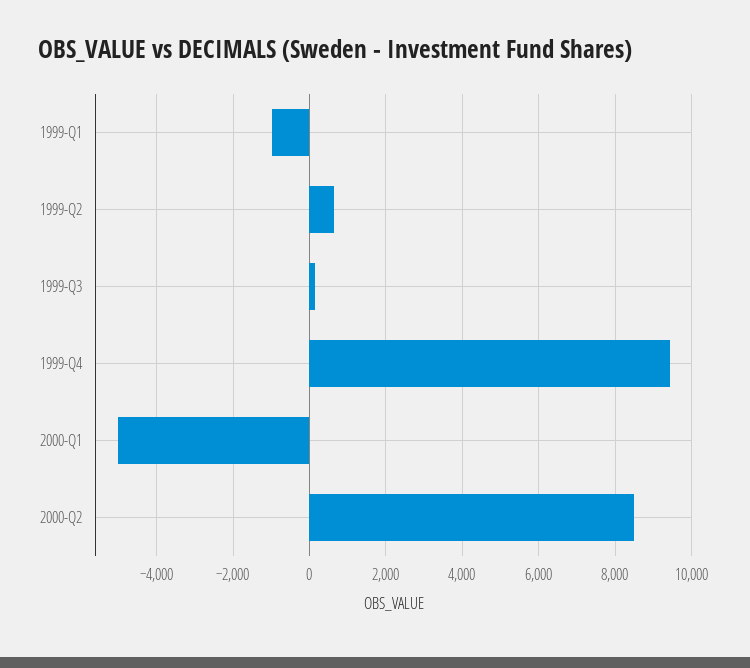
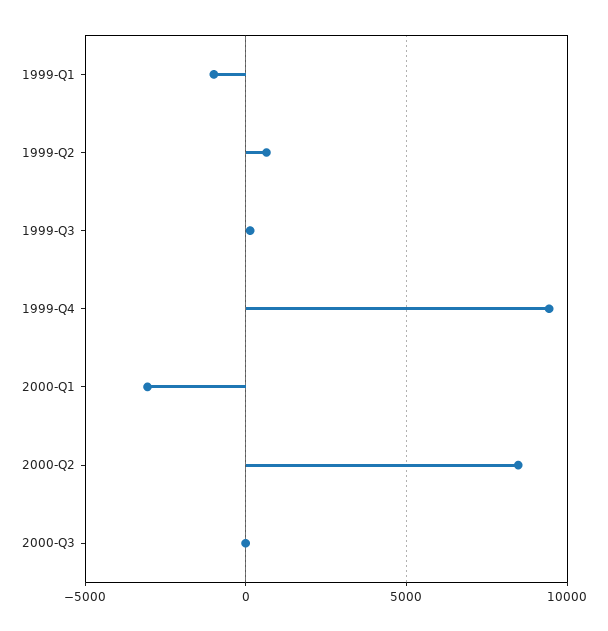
2000-Q1: -5000 -> -3000
2000-Q3: none -> 0

